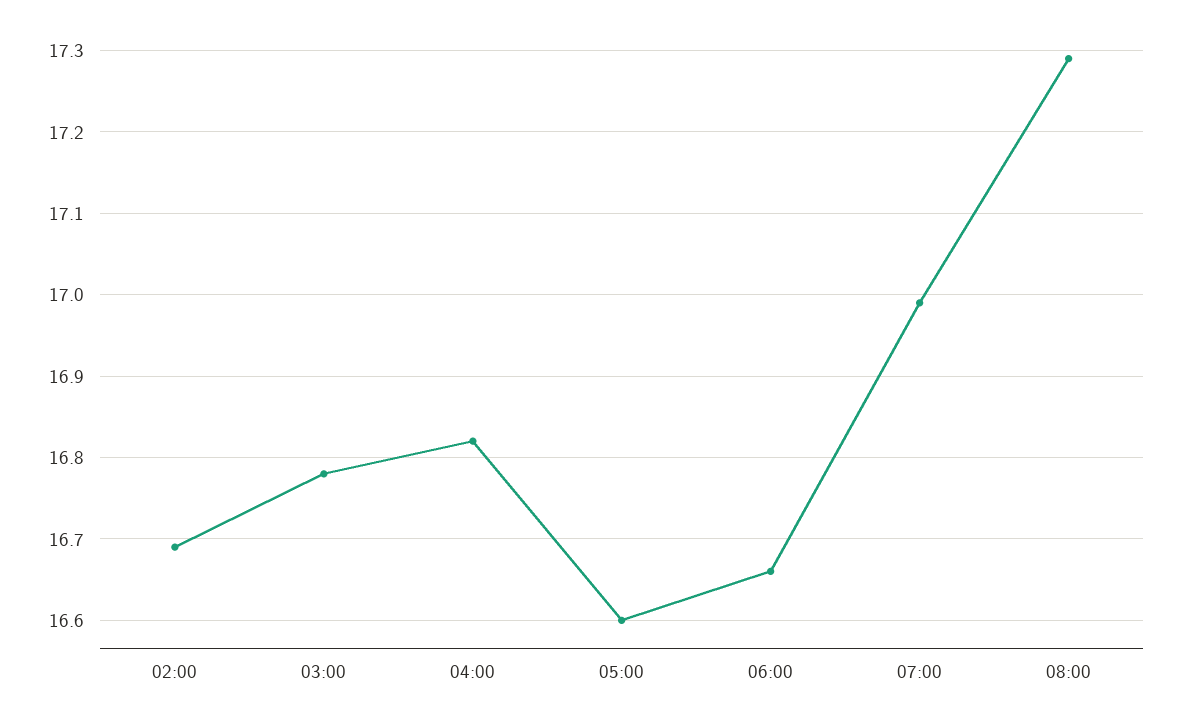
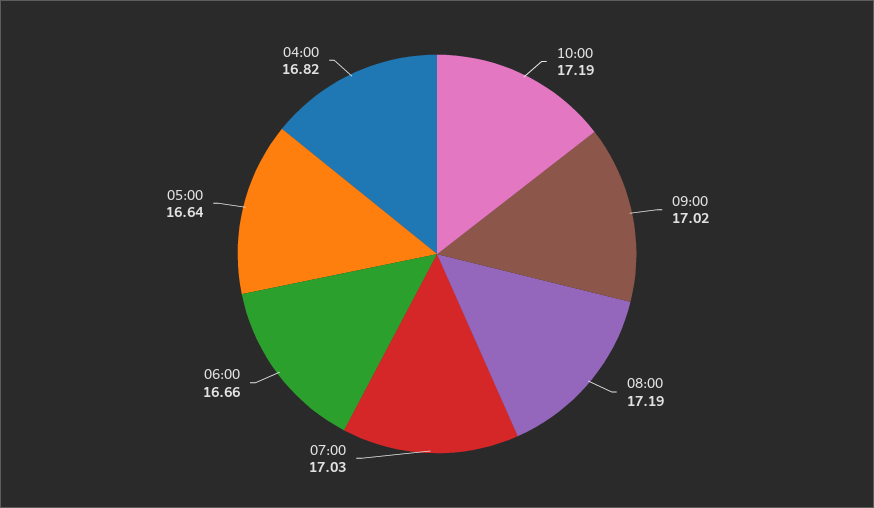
02:00: 16.69 -> none
03:00: 16.78 -> none
05:00: 16.6 -> 16.64
07:00: 16.99 -> 17.03
08:00: 17.29 -> 17.19
10:00: none -> 17.19
09:00: none -> 17.02

